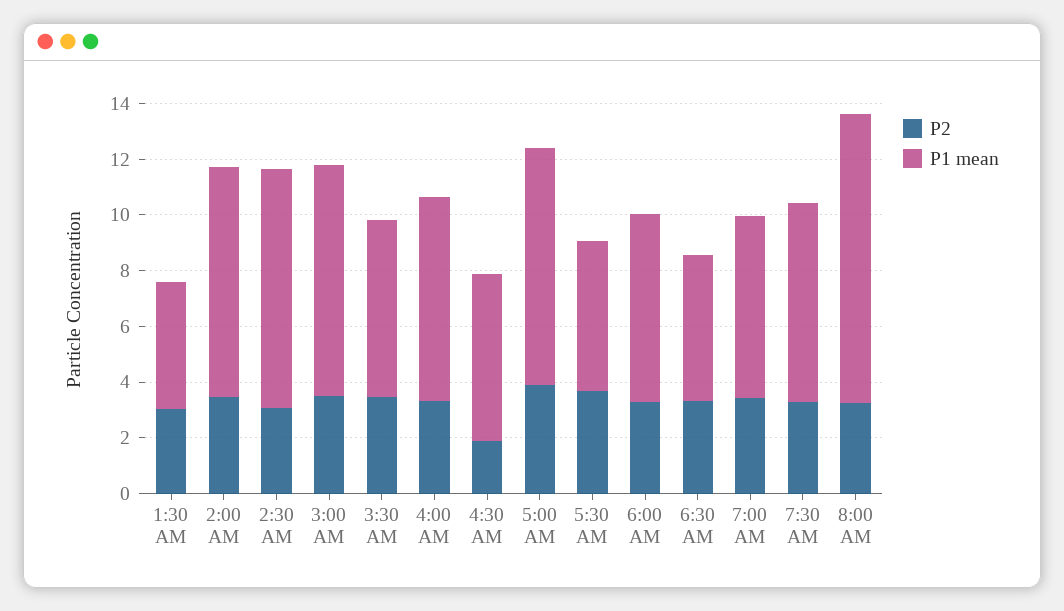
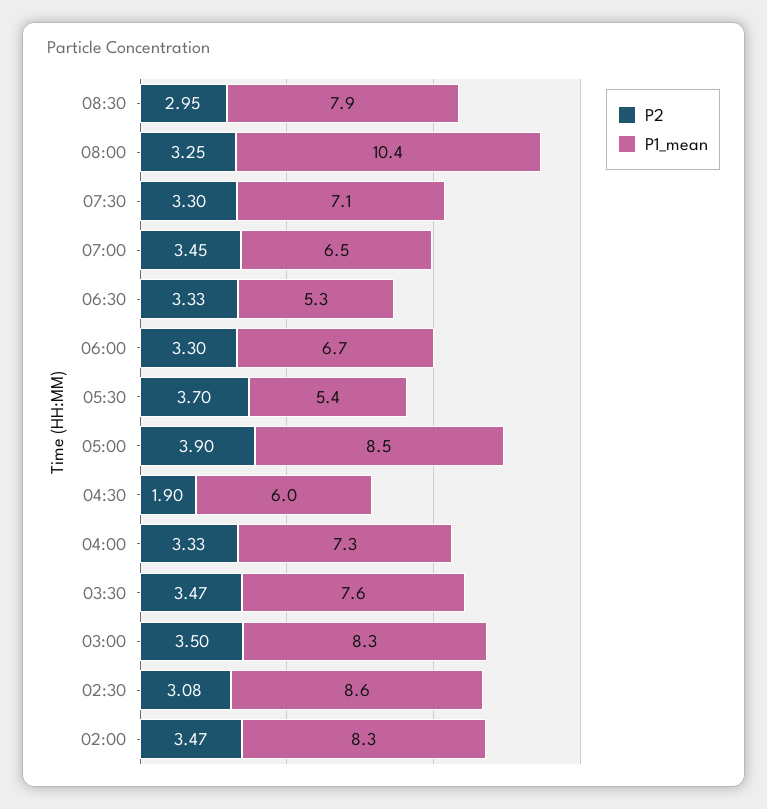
P2, 1:30 AM: 3 -> none
P1 mean, 1:30 AM: 4.5 -> none
P1 mean, 3:30 AM: 6.5 -> 7.6
P2, 08:30: none -> 2.95
P1 mean, 08:30: none -> 7.9

